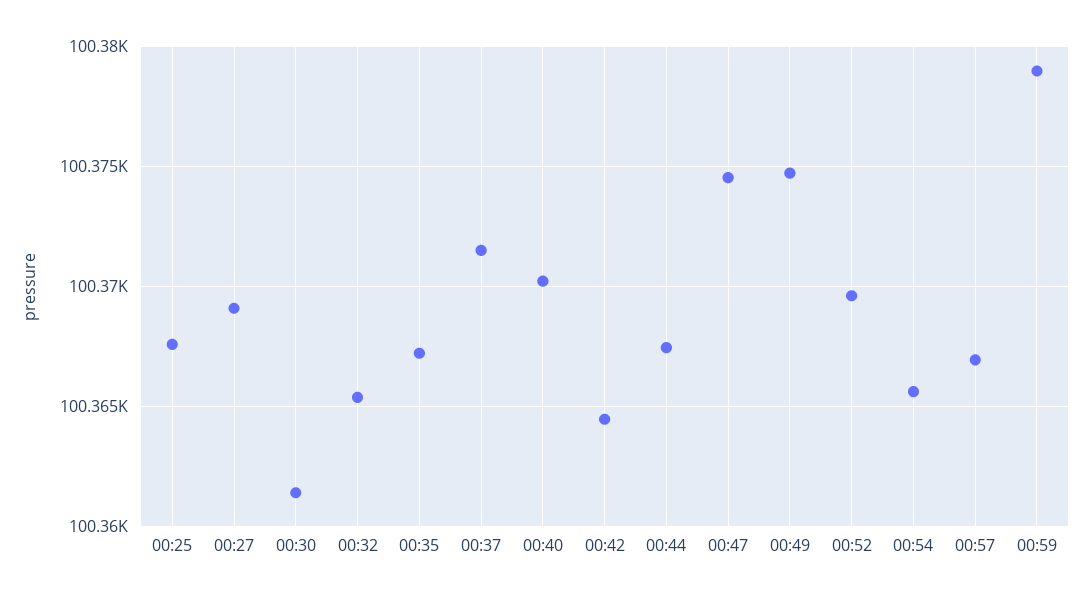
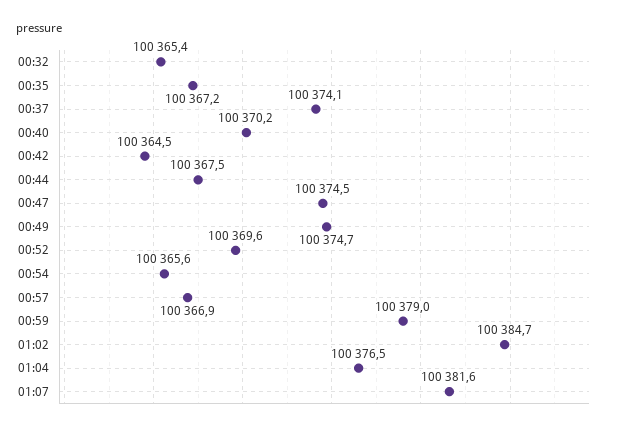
00:25: 100367.5 -> none
00:27: 100369 -> none
00:30: 100361.5 -> none
00:37: 100371.5 -> 100374.1
01:02: none -> 100384.7
01:04: none -> 100376.5
01:07: none -> 100381.6

